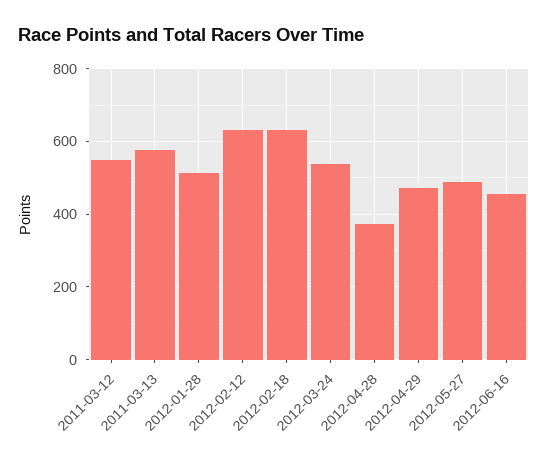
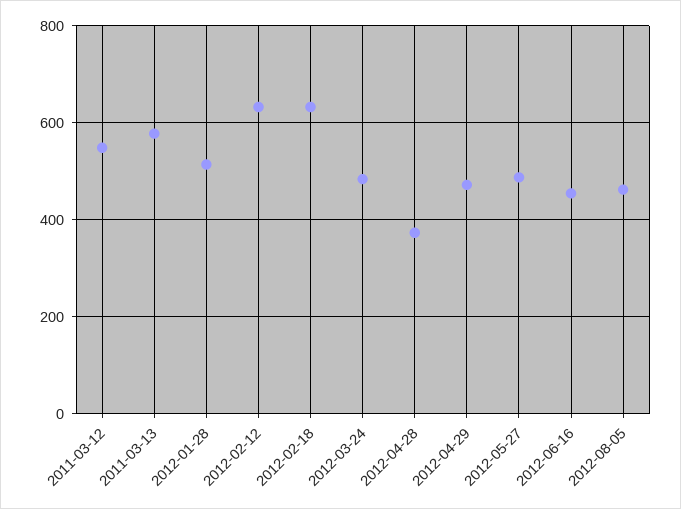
2012-03-24: 540 -> 480
2012-08-05: none -> 460

